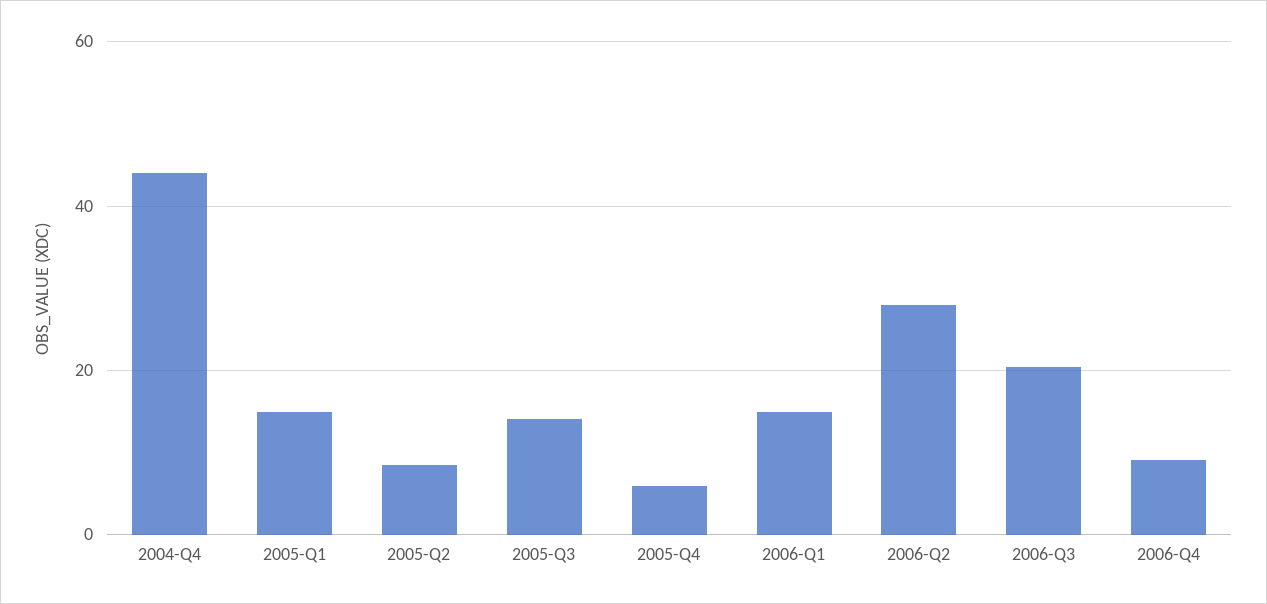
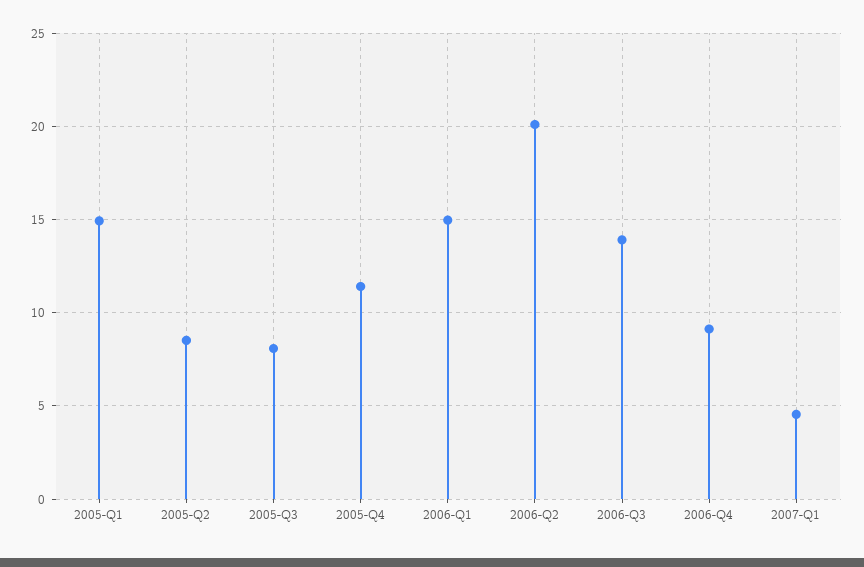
2004-Q4: 44 -> none
2005-Q3: 14 -> 8
2005-Q4: 6 -> 11.5
2006-Q2: 28 -> 20
2006-Q3: 20 -> 14
2007-Q1: none -> 4.5

